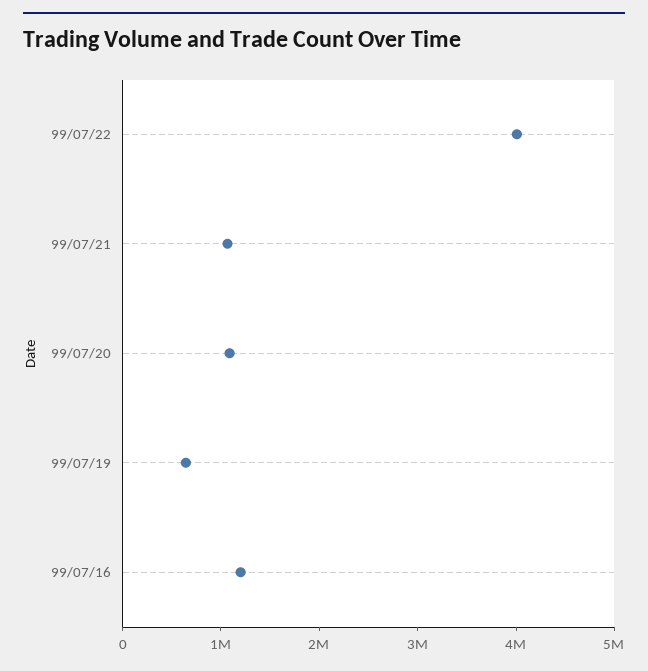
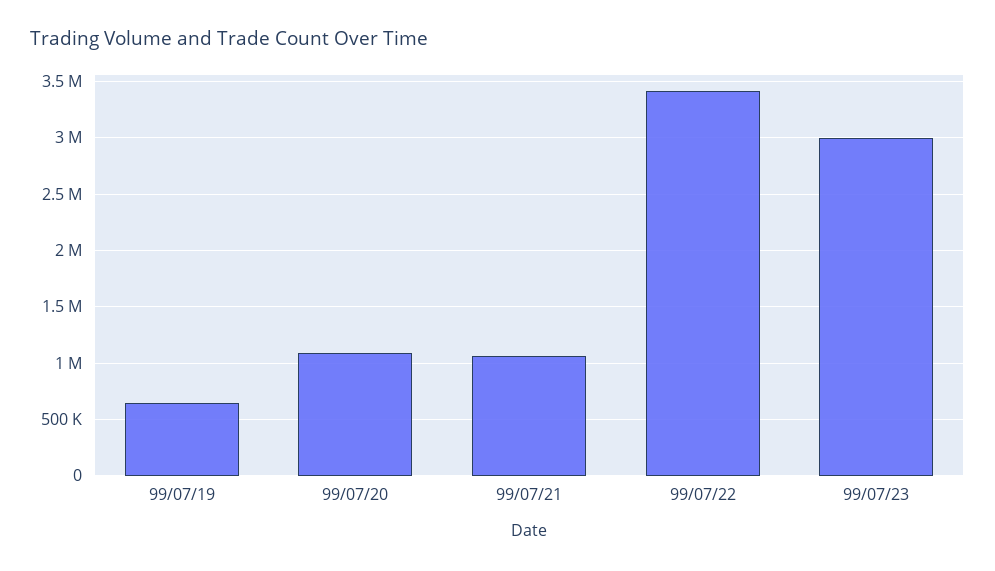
99/07/22: 4000000 -> 3400000
99/07/16: 1200000 -> none
99/07/23: none -> 3000000

